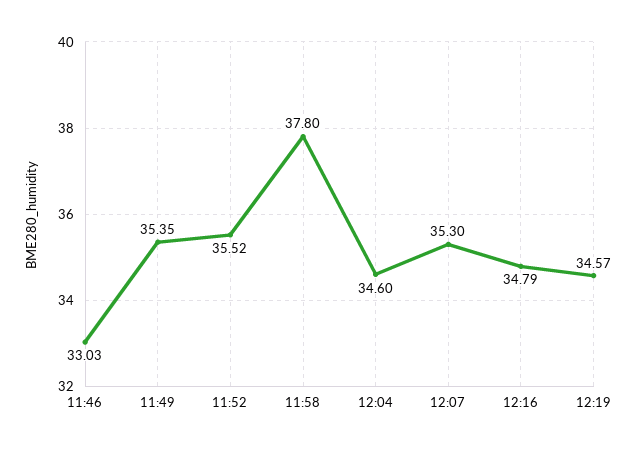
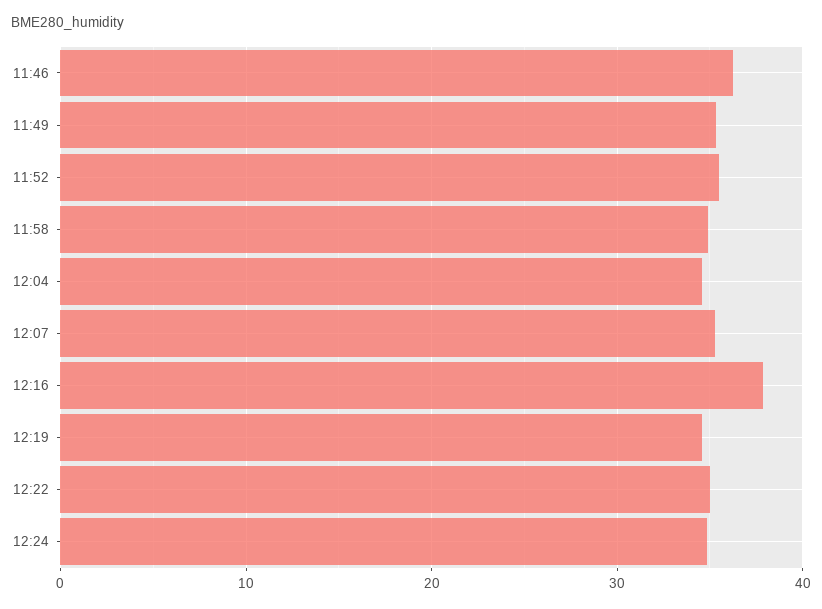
11:46: 33.03 -> 36
11:58: 37.8 -> 35
12:16: 34.79 -> 38
12:22: none -> 35
12:24: none -> 35

